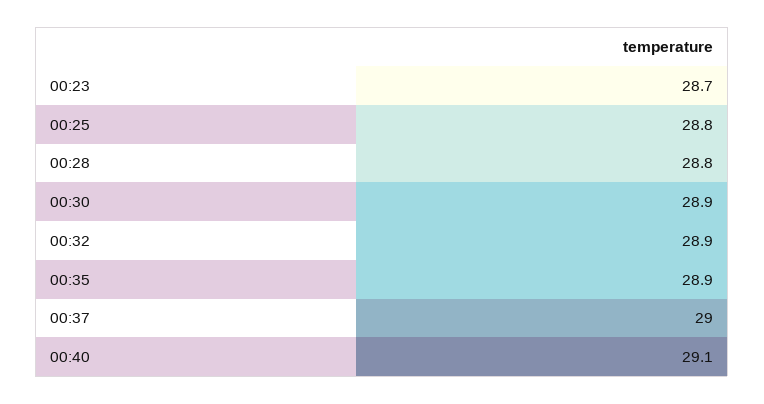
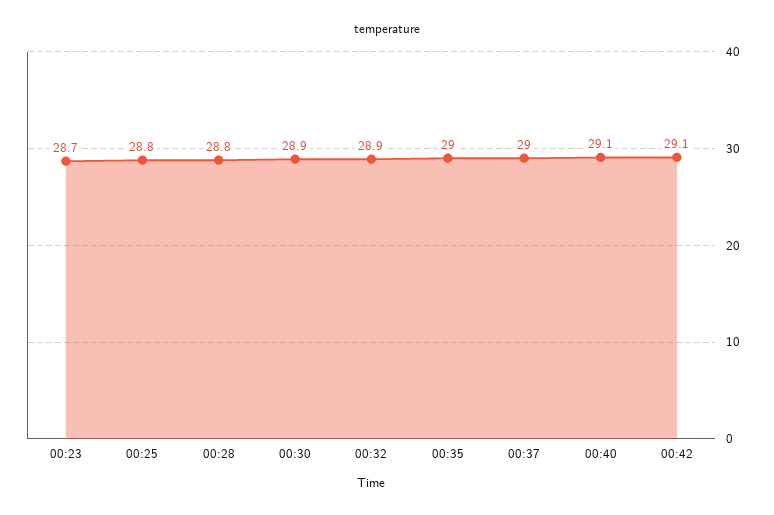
00:35: 28.9 -> 29
00:42: none -> 29.1

